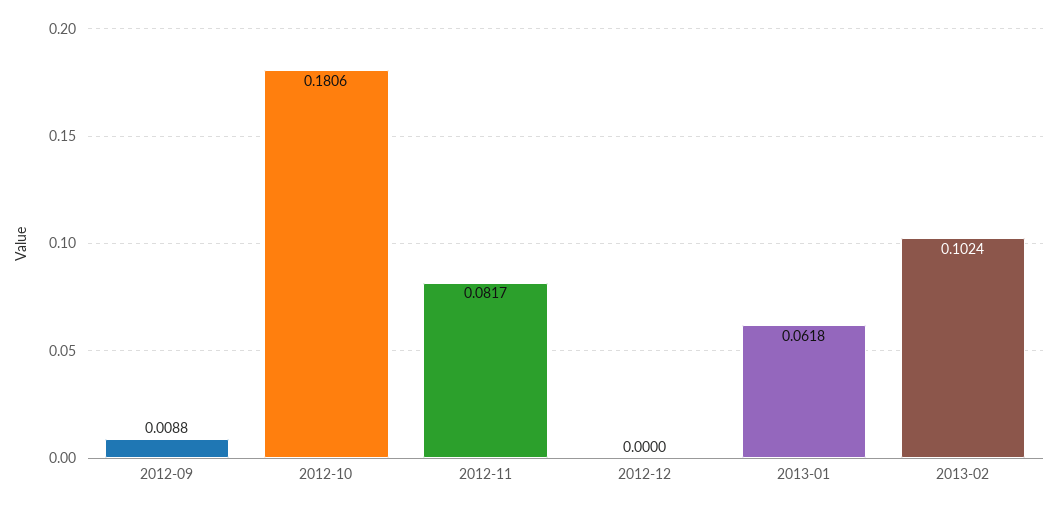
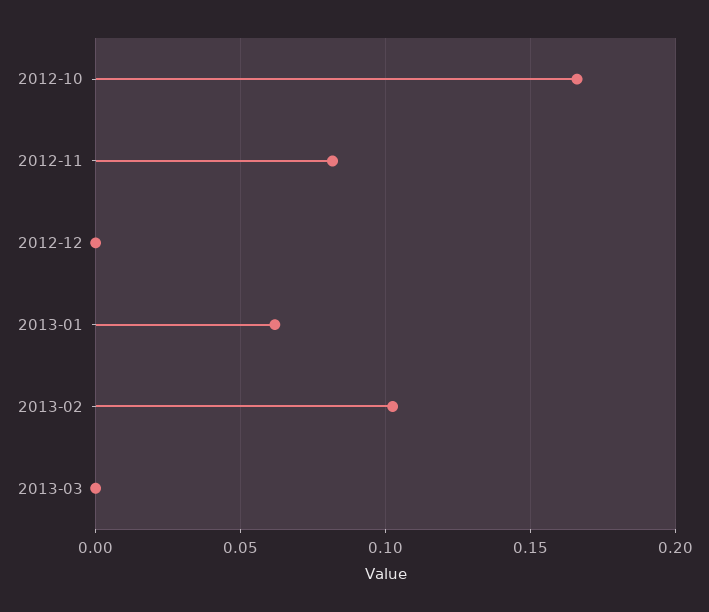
2012-09: 0.0088 -> none
2012-10: 0.1806 -> 0.165
2013-03: none -> 0

